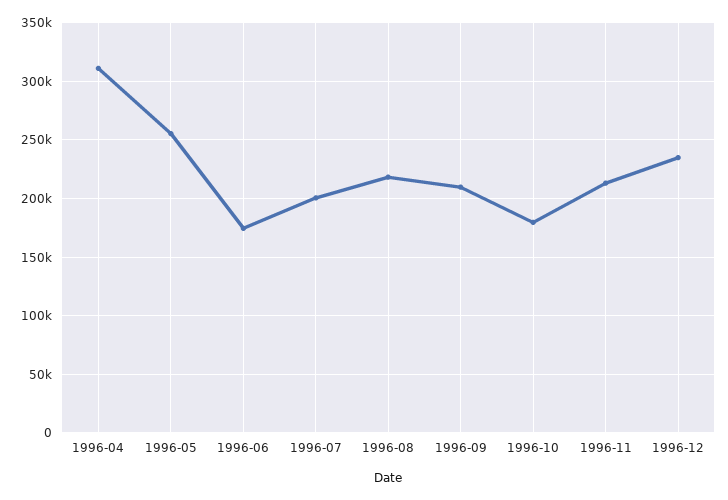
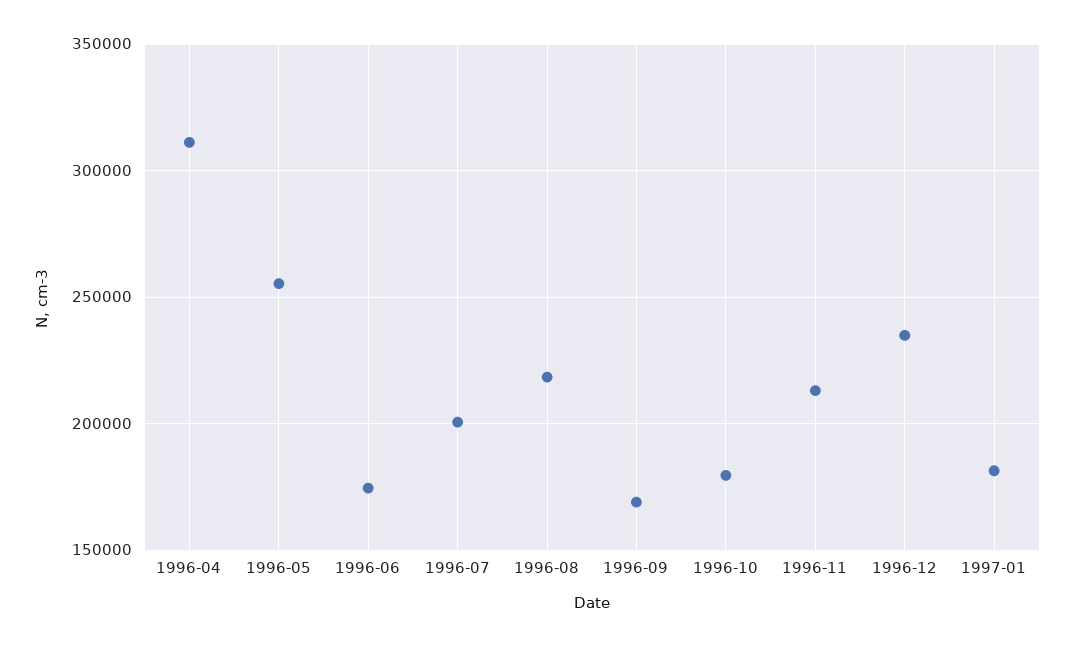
1996-09: 210000 -> 170000
1997-01: none -> 180000

